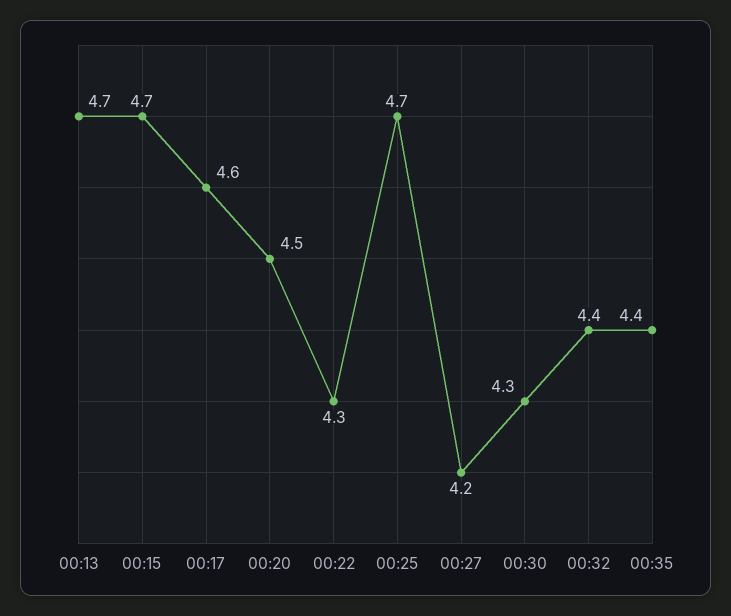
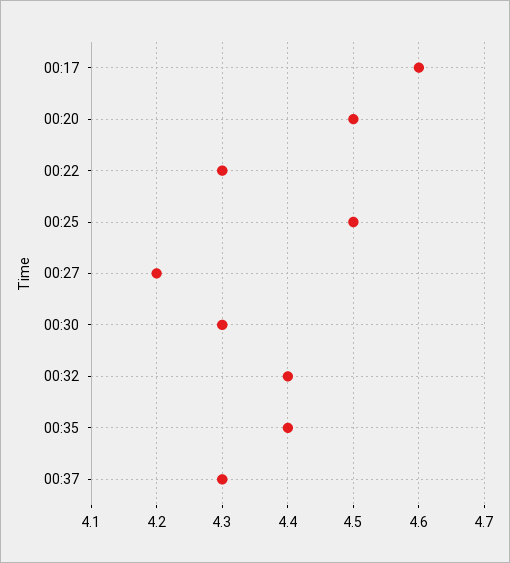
00:13: 4.7 -> none
00:15: 4.7 -> none
00:25: 4.7 -> 4.5
00:37: none -> 4.3

